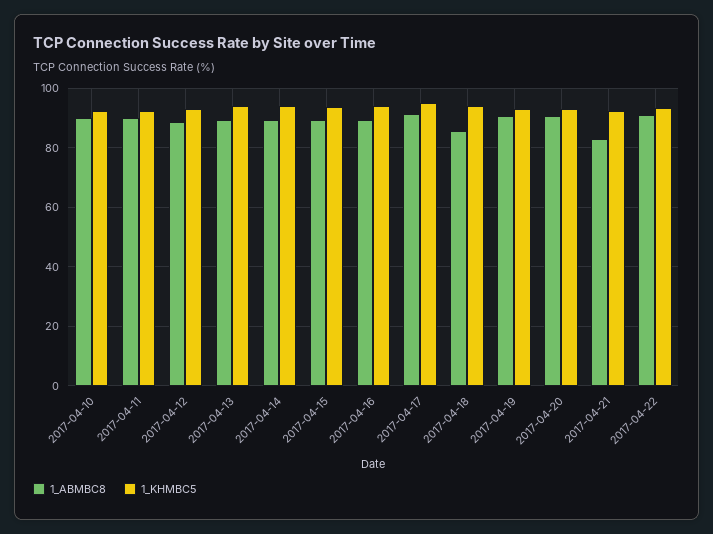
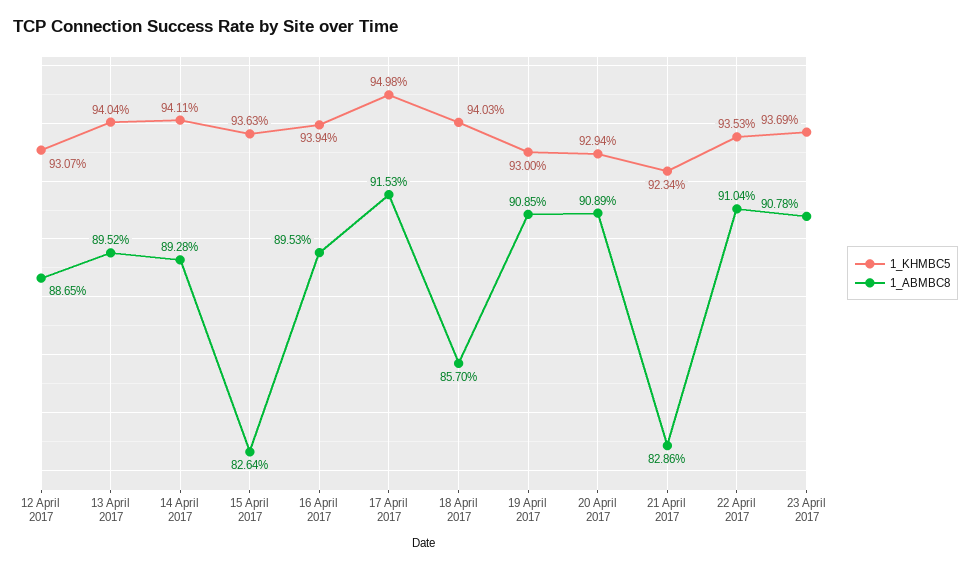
1_ABMBC8, 2017-04-10: 90 -> none
1_KHMBC5, 2017-04-10: 92.5 -> none
1_ABMBC8, 2017-04-11: 90 -> none
1_KHMBC5, 2017-04-11: 92.5 -> none
1_ABMBC8, 2017-04-15: 90 -> 82.64
1_KHMBC5, 23 April 2017: none -> 93.69
1_ABMBC8, 23 April 2017: none -> 90.78

